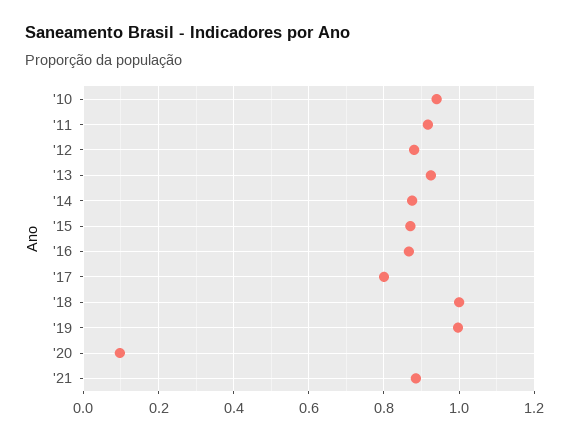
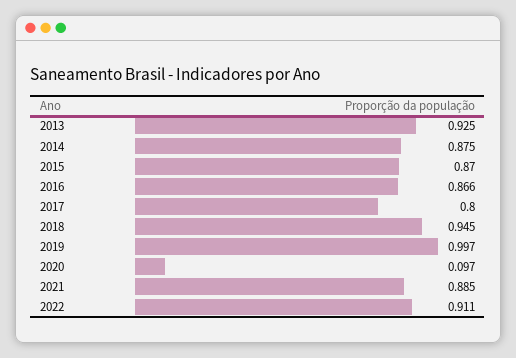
'10: 0.94 -> none
'11: 0.92 -> none
'12: 0.88 -> none
'18: 1 -> 0.945
2022: none -> 0.911

